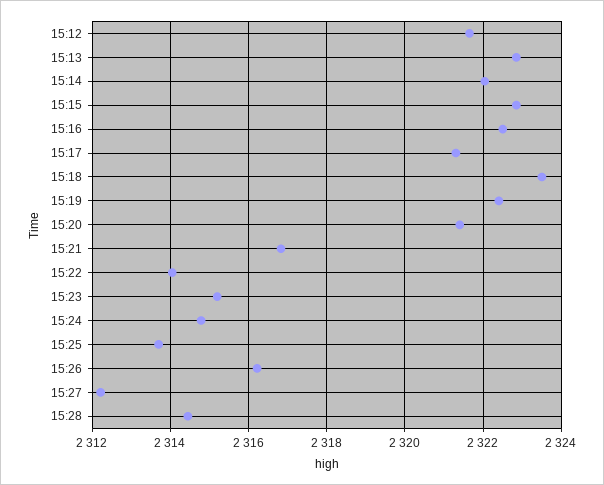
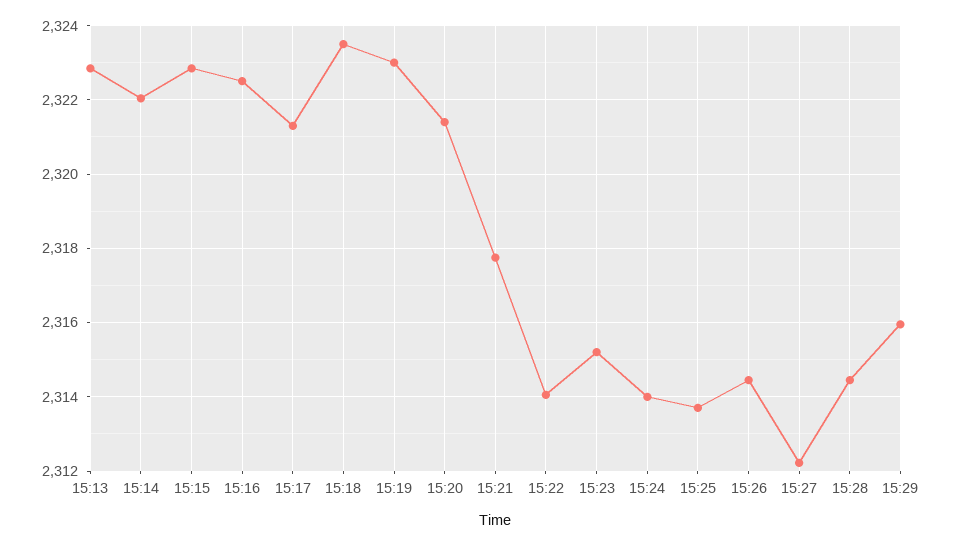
15:12: 2321.6 -> none
15:19: 2322.4 -> 2323
15:21: 2316.8 -> 2317.8
15:24: 2314.8 -> 2314
15:26: 2316.2 -> 2314.4
15:29: none -> 2316

